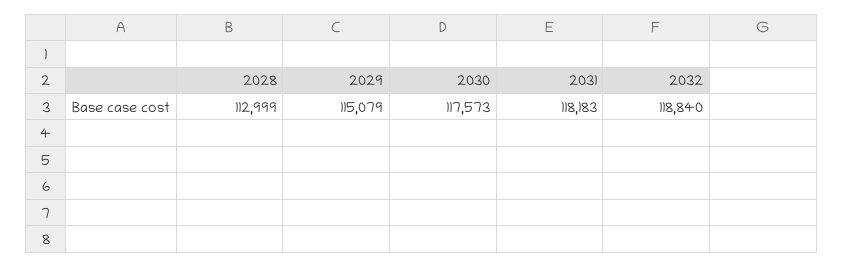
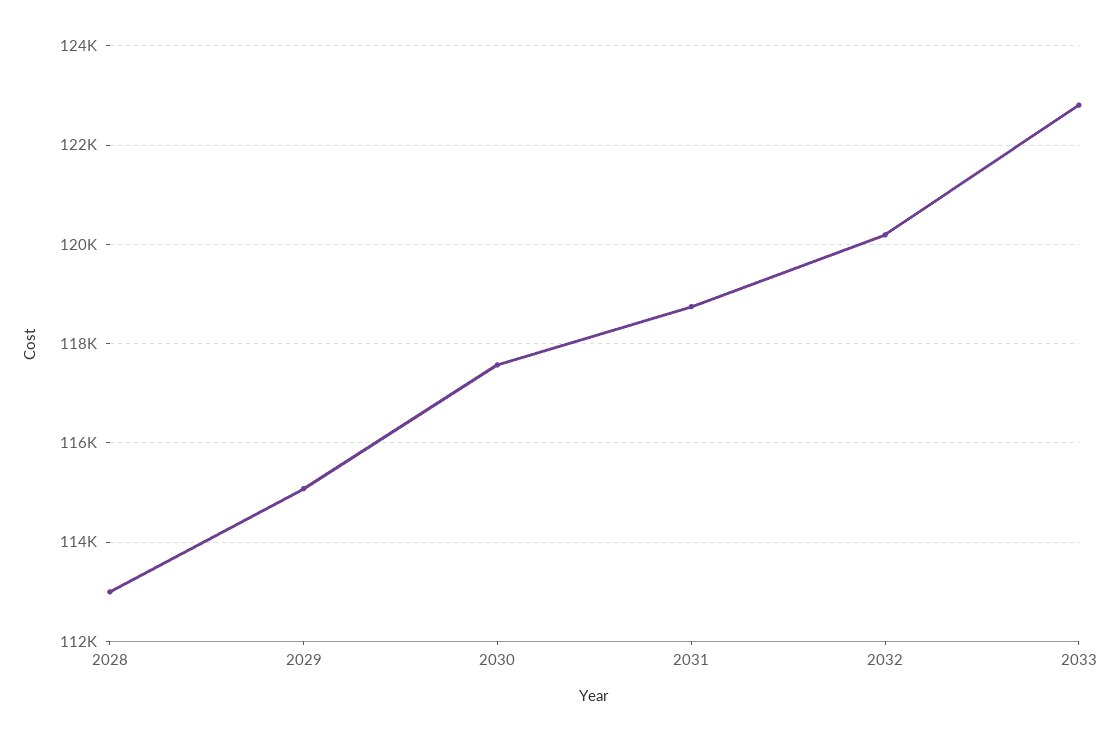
2031: 118183 -> 118800
2032: 118840 -> 120200
2033: none -> 122800

